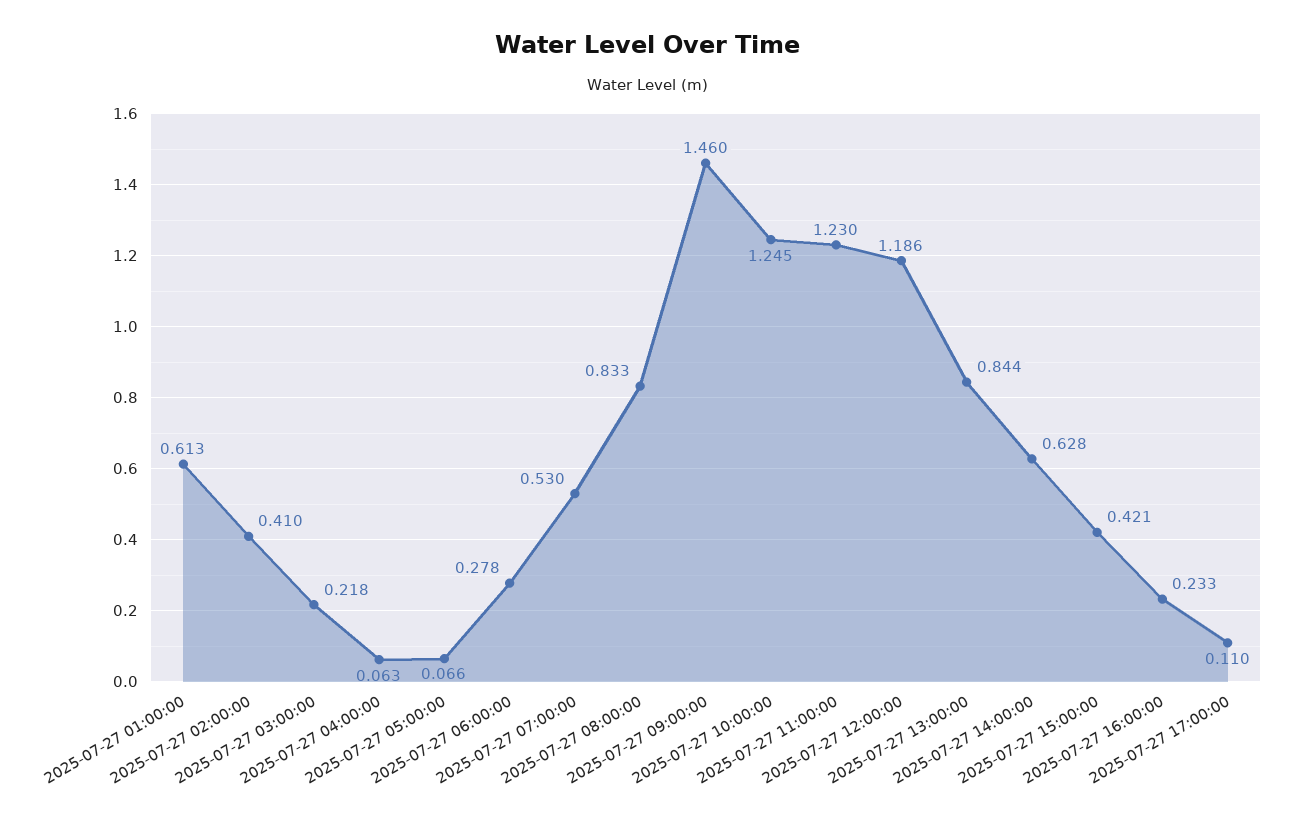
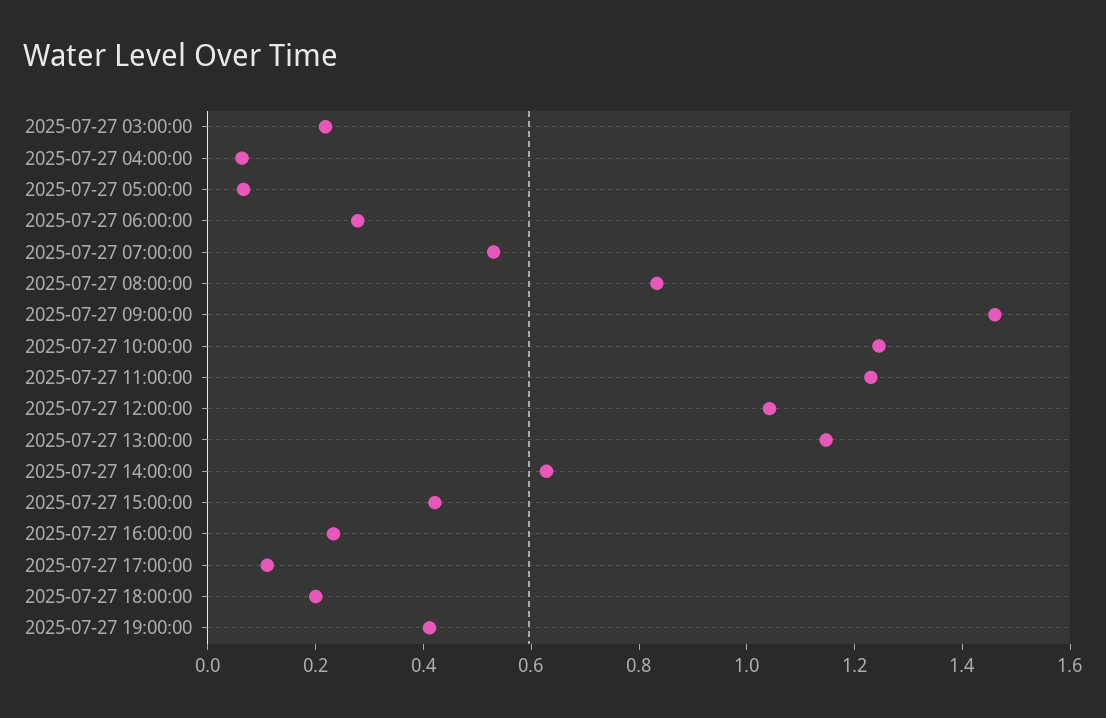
2025-07-27 01:00:00: 0.613 -> none
2025-07-27 02:00:00: 0.41 -> none
2025-07-27 12:00:00: 1.186 -> 1.05
2025-07-27 13:00:00: 0.844 -> 1.15
2025-07-27 18:00:00: none -> 0.2
2025-07-27 19:00:00: none -> 0.4

